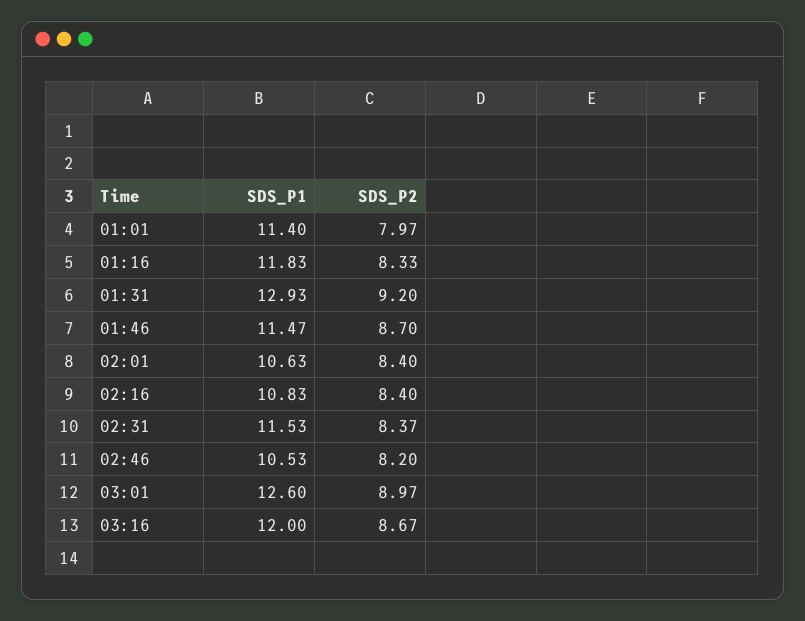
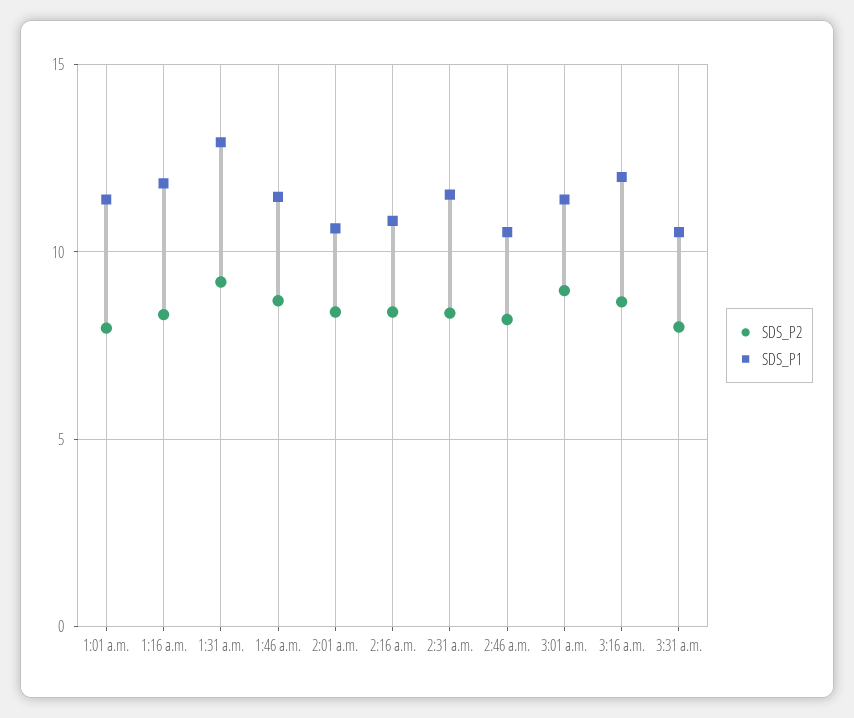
SDS_P1, 03:01: 12.6 -> 11.5
SDS_P2, 3:31 a.m.: none -> 8
SDS_P1, 3:31 a.m.: none -> 10.5

